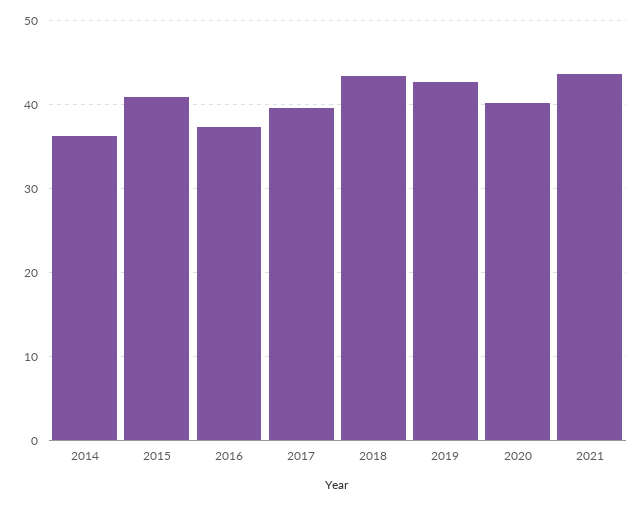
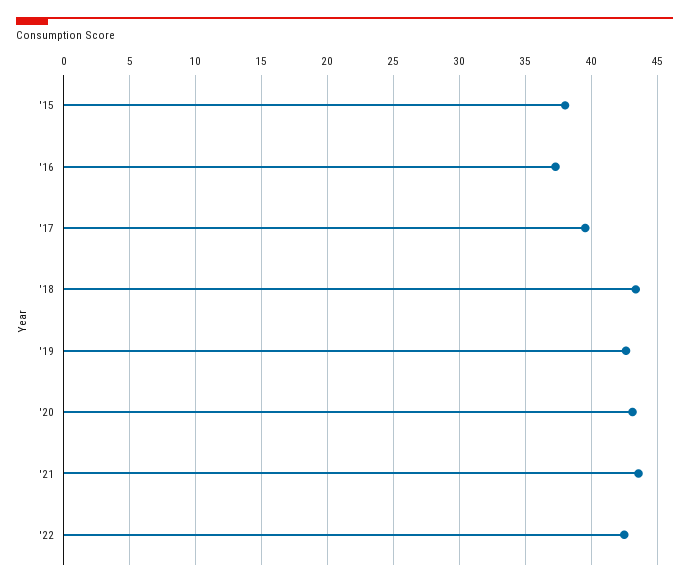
2014: 36 -> none
2015: 41 -> 38
2020: 40 -> 43
'22: none -> 42.5

